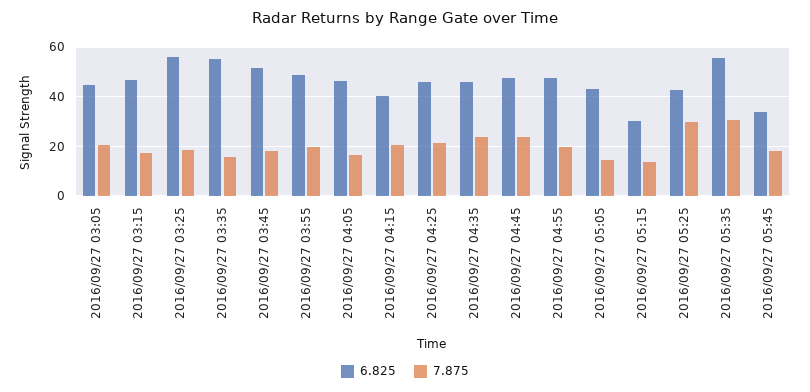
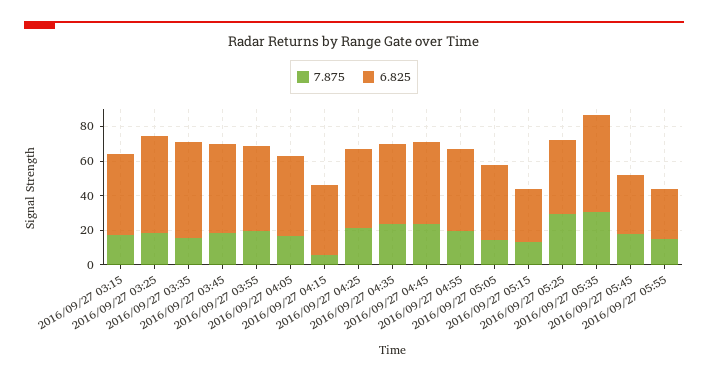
6.825, 2016/09/27 03:05: 45 -> none
7.875, 2016/09/27 03:05: 20 -> none
7.875, 2016/09/27 04:15: 20 -> 5
7.875, 2016/09/27 05:55: none -> 15
6.825, 2016/09/27 05:55: none -> 30

